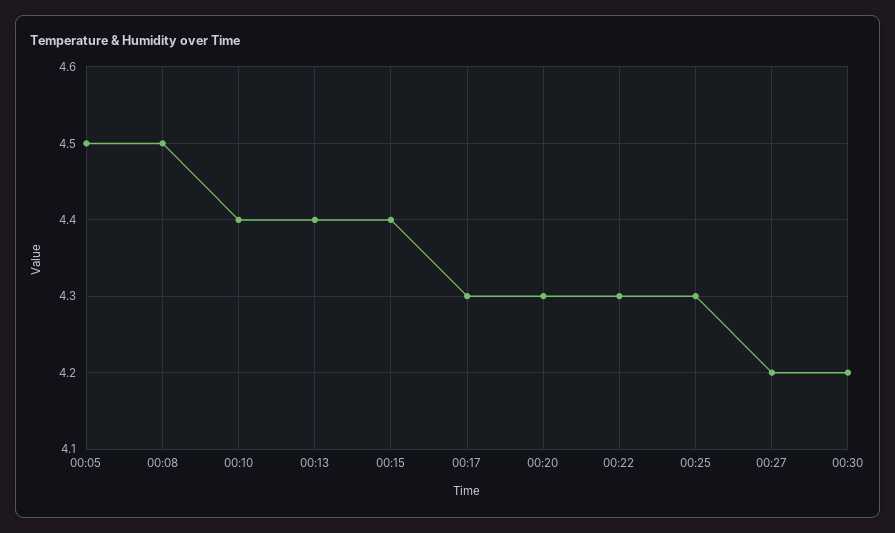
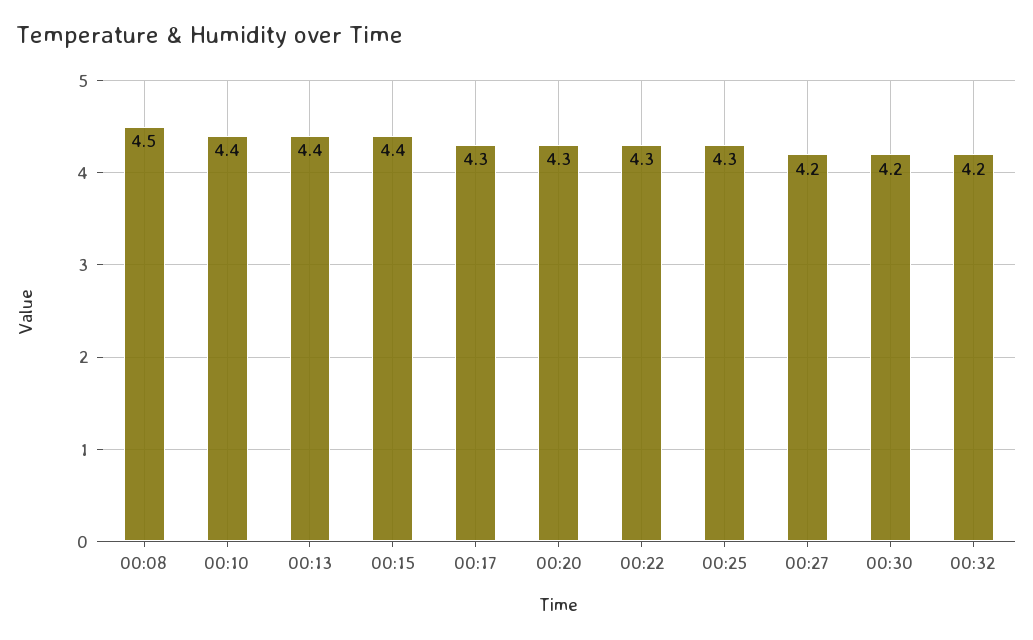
00:05: 4.5 -> none
00:32: none -> 4.2

